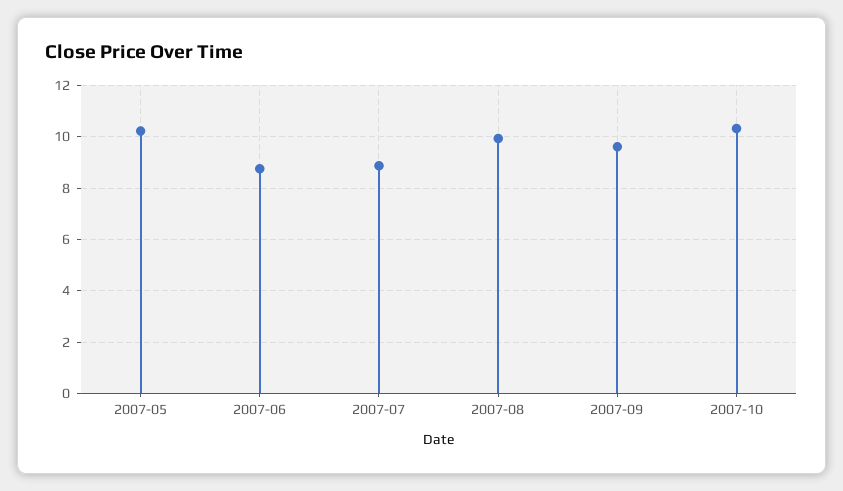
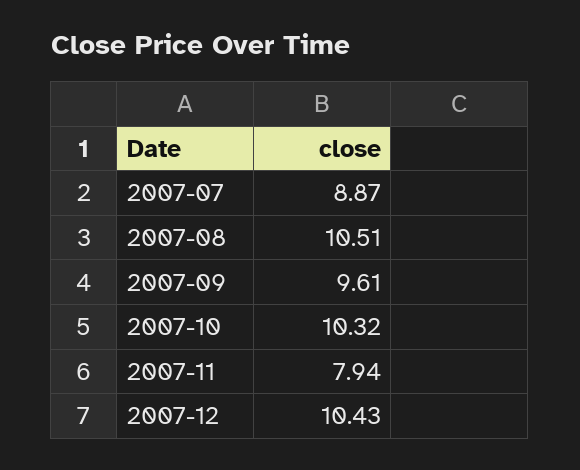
2007-05: 10.25 -> none
2007-06: 8.75 -> none
2007-08: 10 -> 10.51
2007-11: none -> 7.94
2007-12: none -> 10.43

